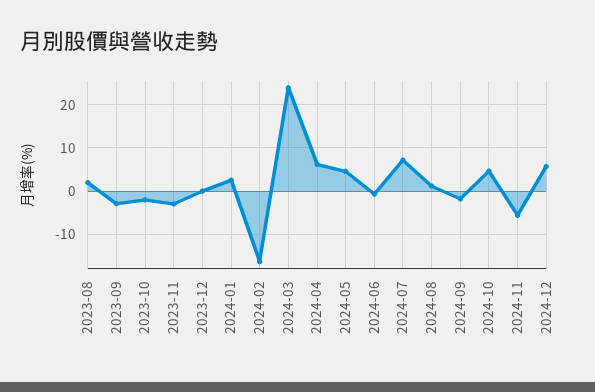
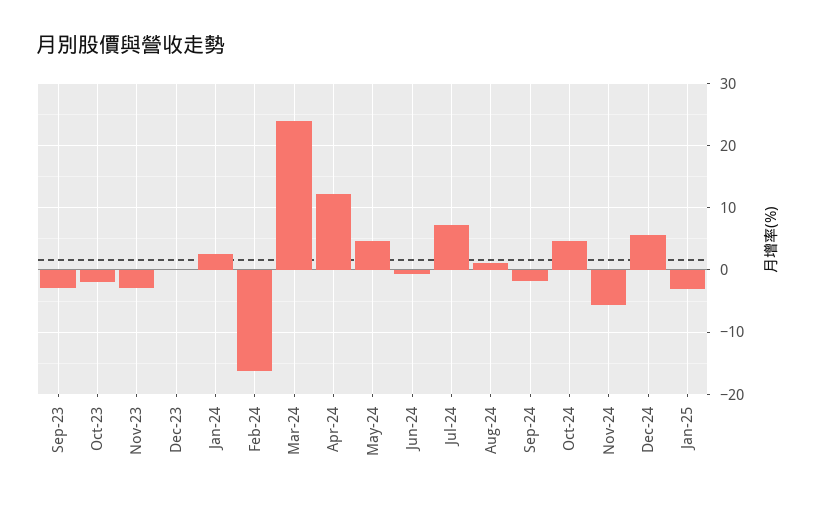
2023-08: 2 -> none
2024-04: 6 -> 12
Jan-25: none -> -3

